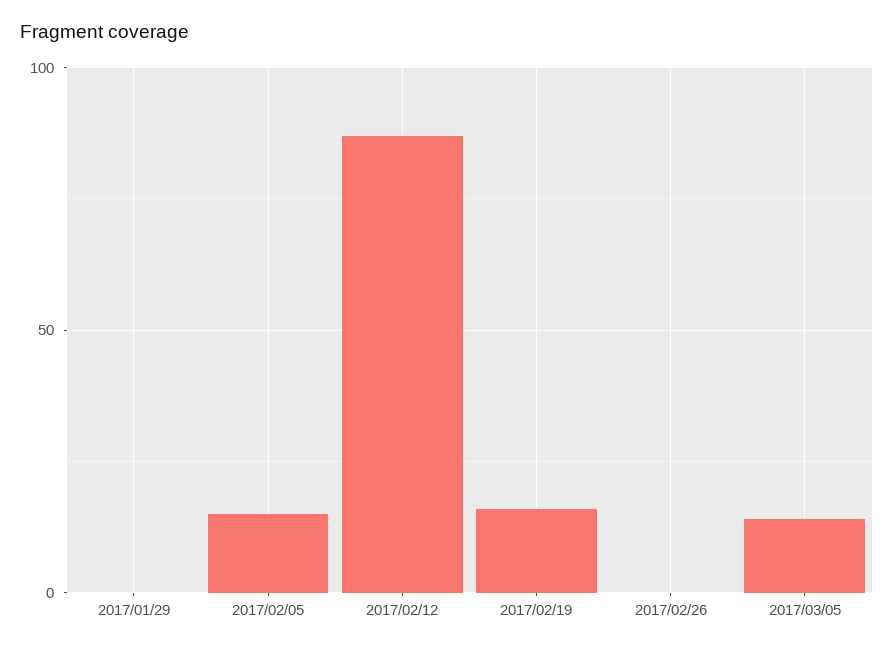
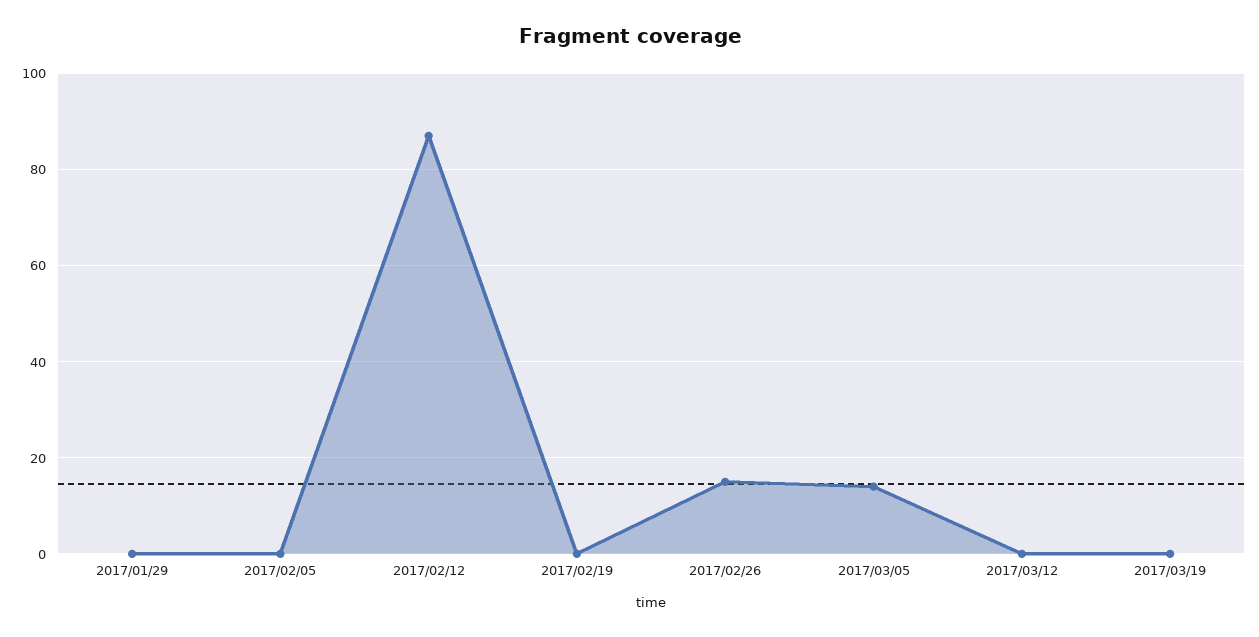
2017/02/05: 15 -> 0
2017/02/19: 15 -> 0
2017/02/26: 0 -> 15
2017/03/12: none -> 0
2017/03/19: none -> 0

